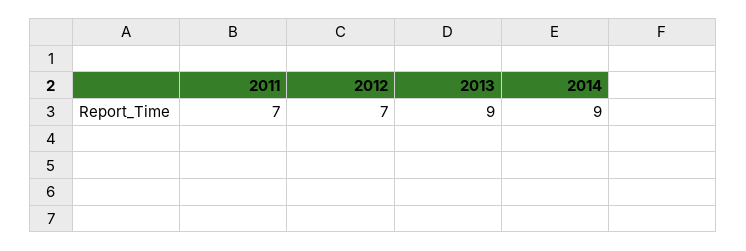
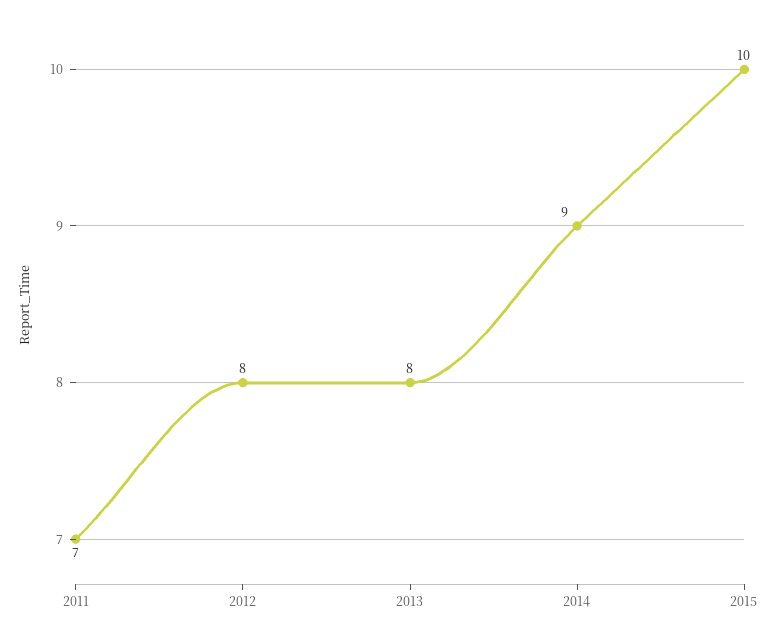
2012: 7 -> 8
2013: 9 -> 8
2015: none -> 10

